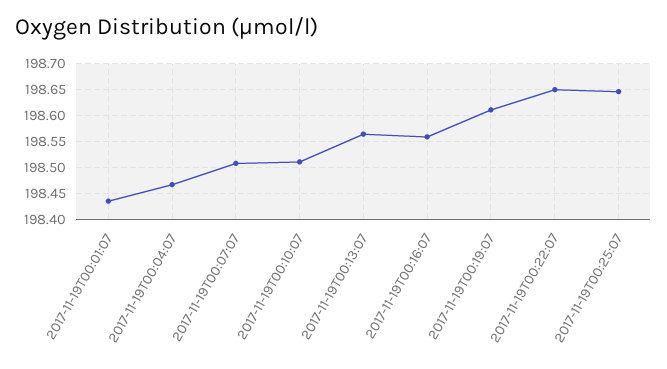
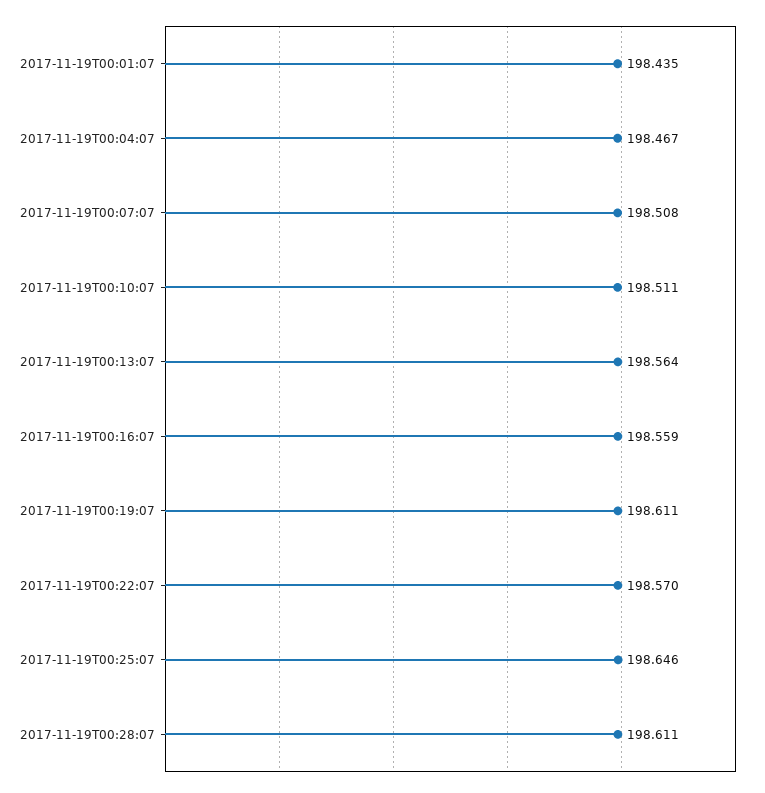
2017-11-19T00:22:07: 198.65 -> 198.57
2017-11-19T00:28:07: none -> 198.611

